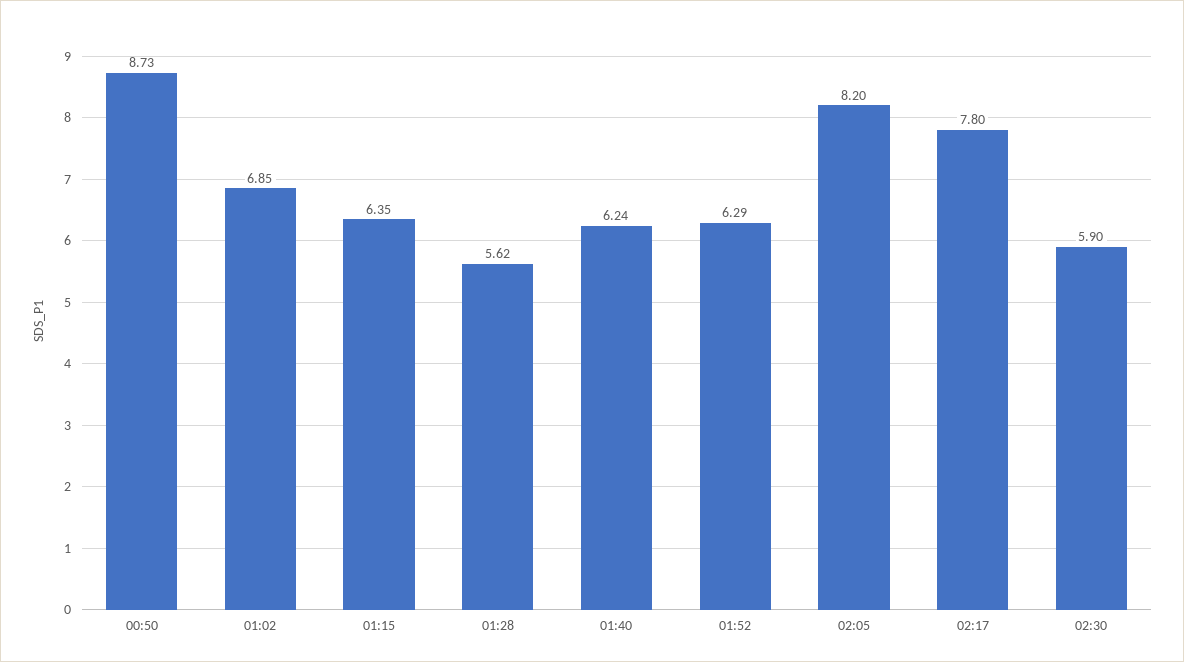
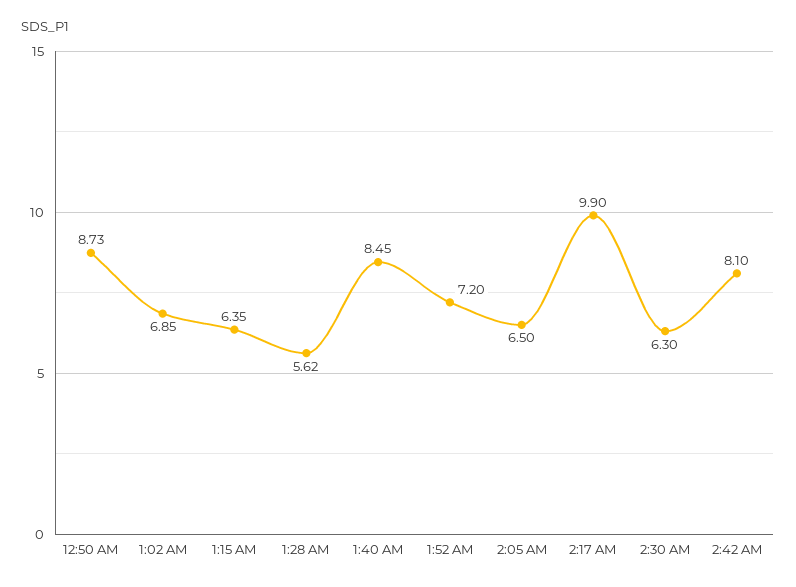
01:40: 6.24 -> 8.45
01:52: 6.29 -> 7.2
02:05: 8.2 -> 6.5
02:17: 7.8 -> 9.9
02:30: 5.9 -> 6.3
2:42 AM: none -> 8.1

